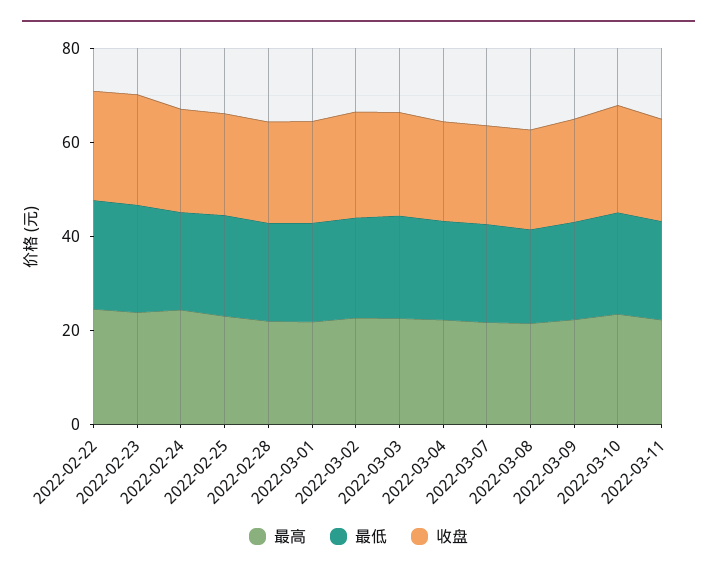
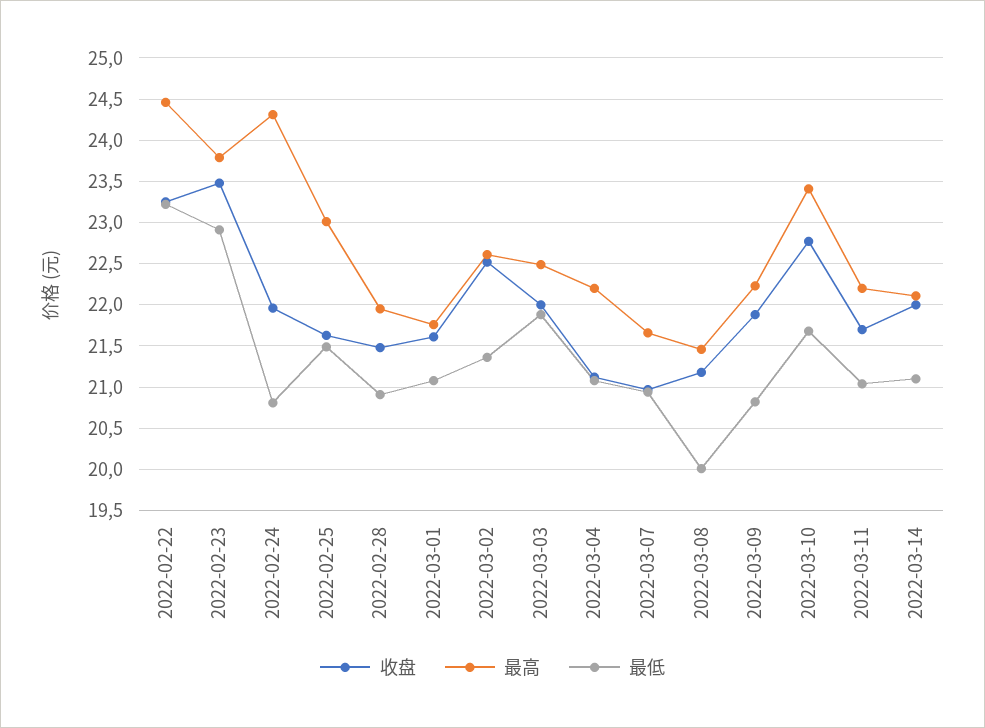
收盘, 2022-03-14: none -> 22
最高, 2022-03-14: none -> 22.1
最低, 2022-03-14: none -> 21.1

